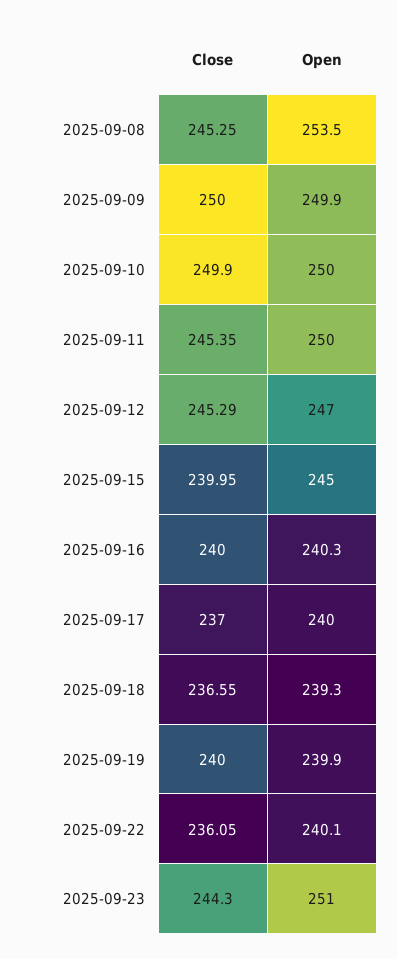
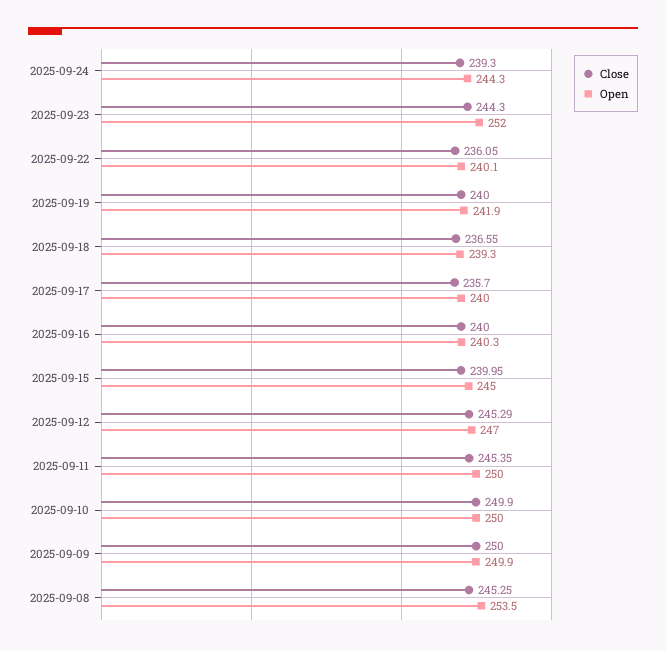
Close, 2025-09-17: 237 -> 235.7
Open, 2025-09-19: 239.9 -> 241.9
Open, 2025-09-23: 251 -> 252
Close, 2025-09-24: none -> 239.3
Open, 2025-09-24: none -> 244.3

